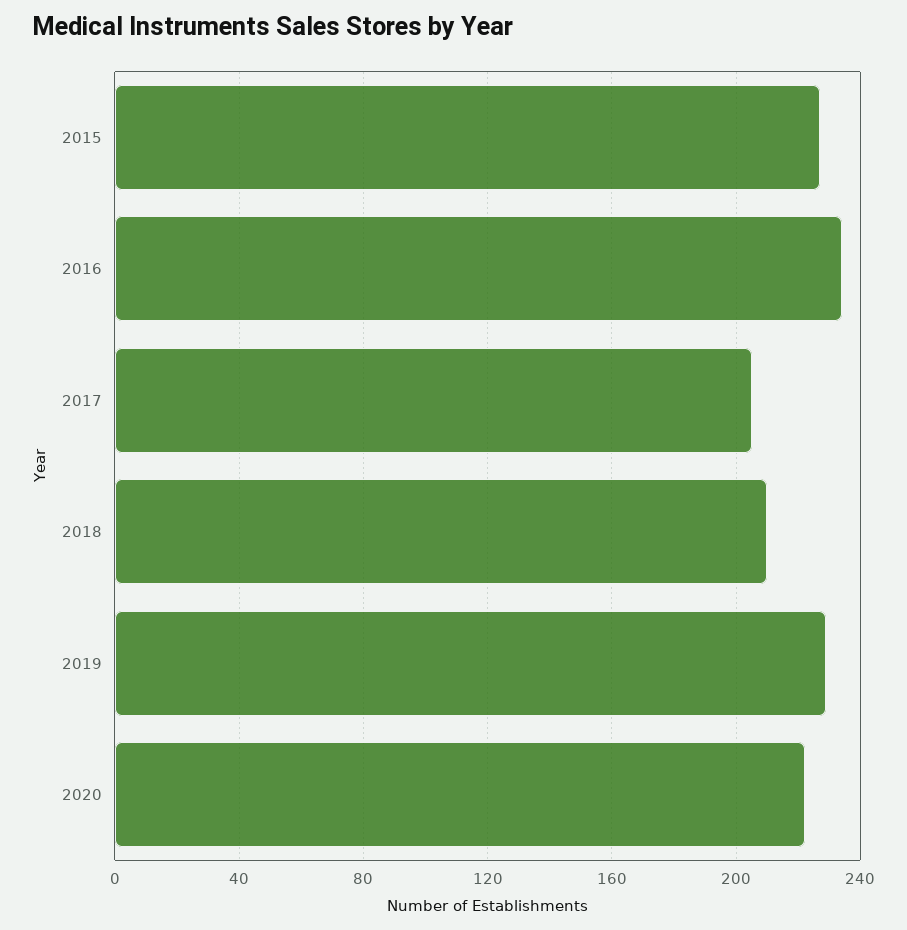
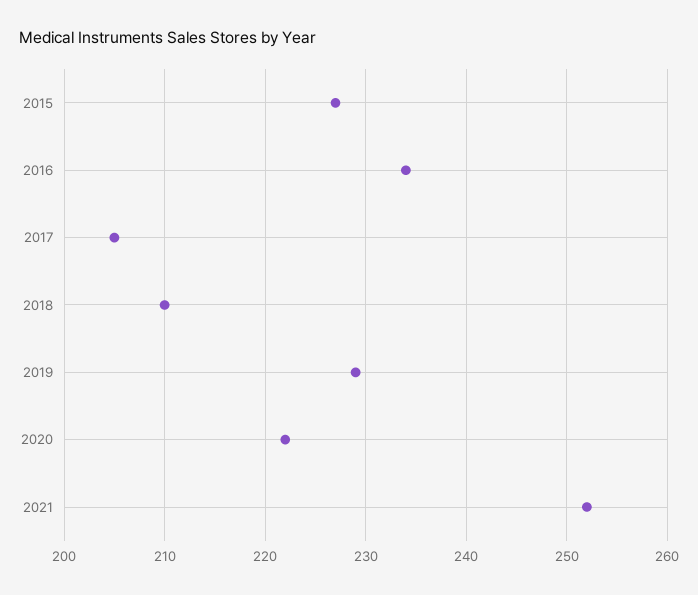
2021: none -> 252

